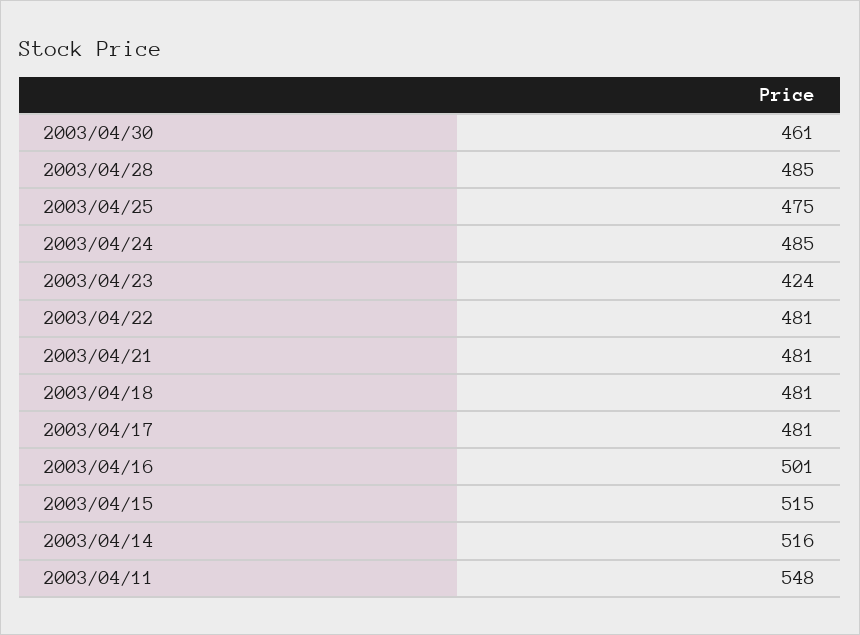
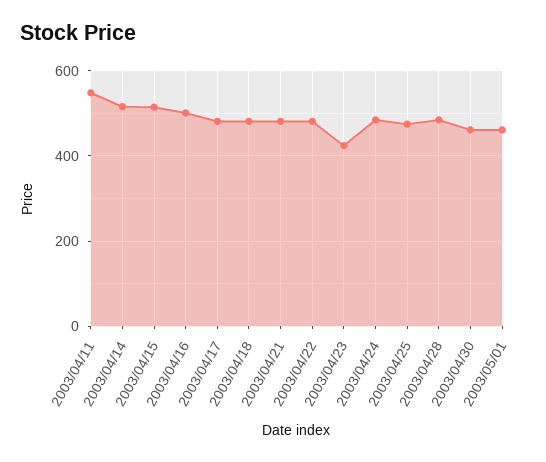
2003/05/01: none -> 460

